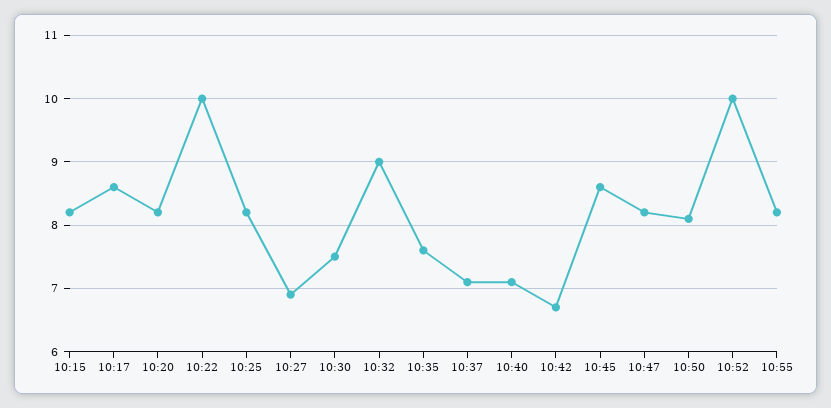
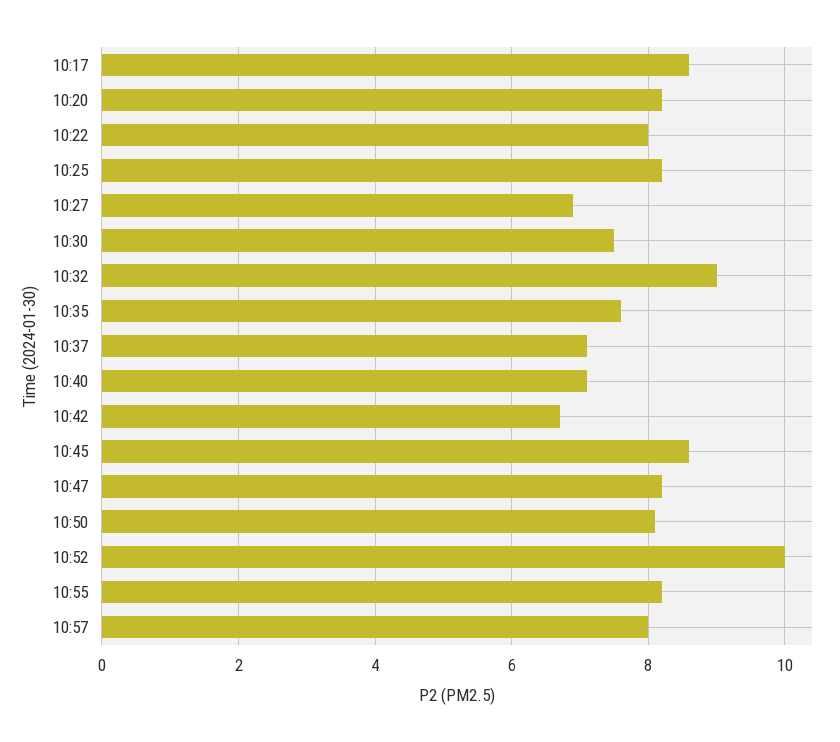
10:15: 8.2 -> none
10:22: 10 -> 8
10:57: none -> 8

